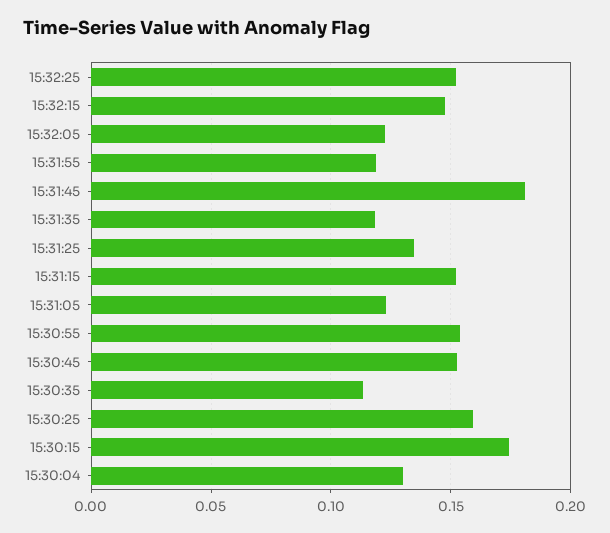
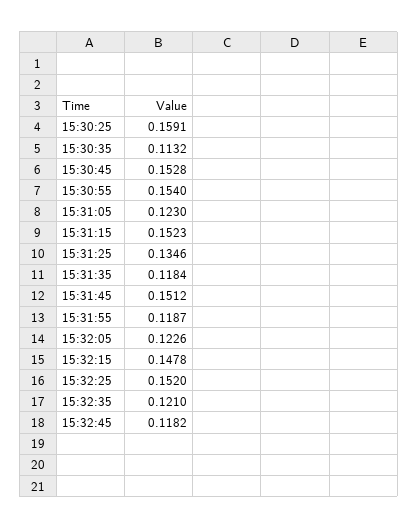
15:31:45: 0.18 -> 0.1512
15:30:15: 0.175 -> none
15:30:04: 0.13 -> none
15:32:35: none -> 0.121
15:32:45: none -> 0.1182

